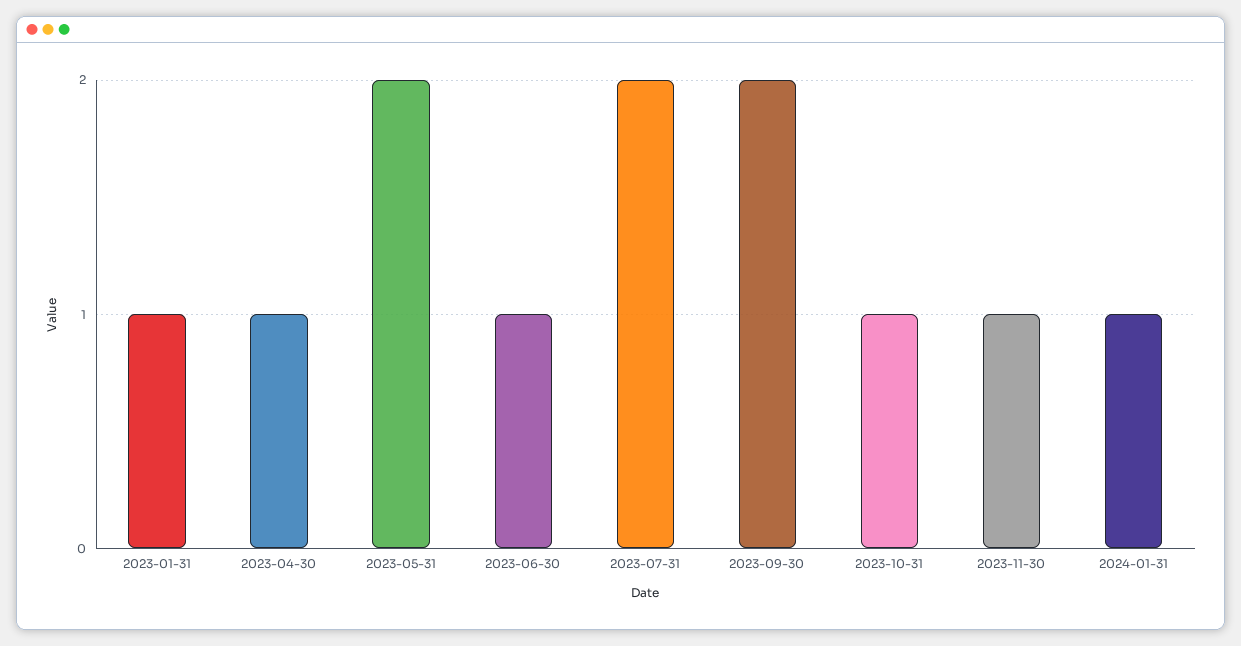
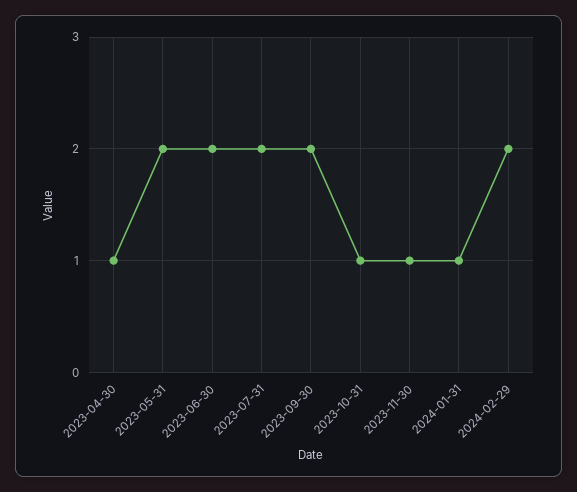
2023-01-31: 1 -> none
2023-06-30: 1 -> 2
2024-02-29: none -> 2

